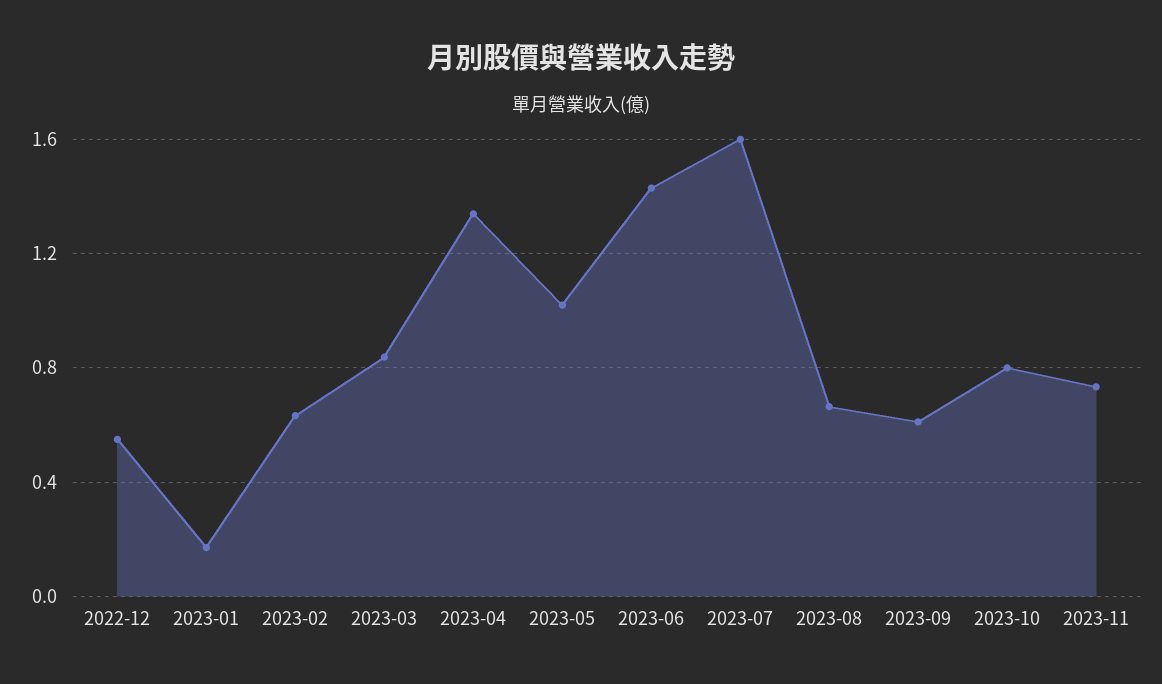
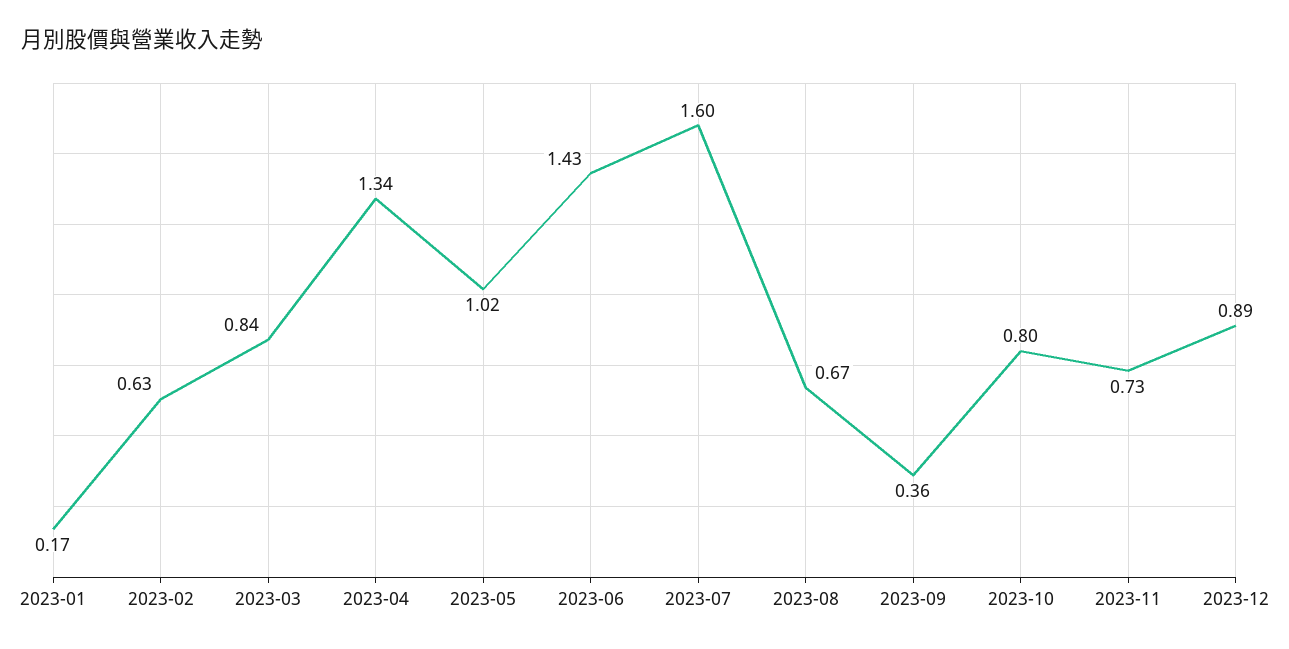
2022-12: 0.55 -> none
2023-09: 0.6 -> 0.36
2023-12: none -> 0.89

